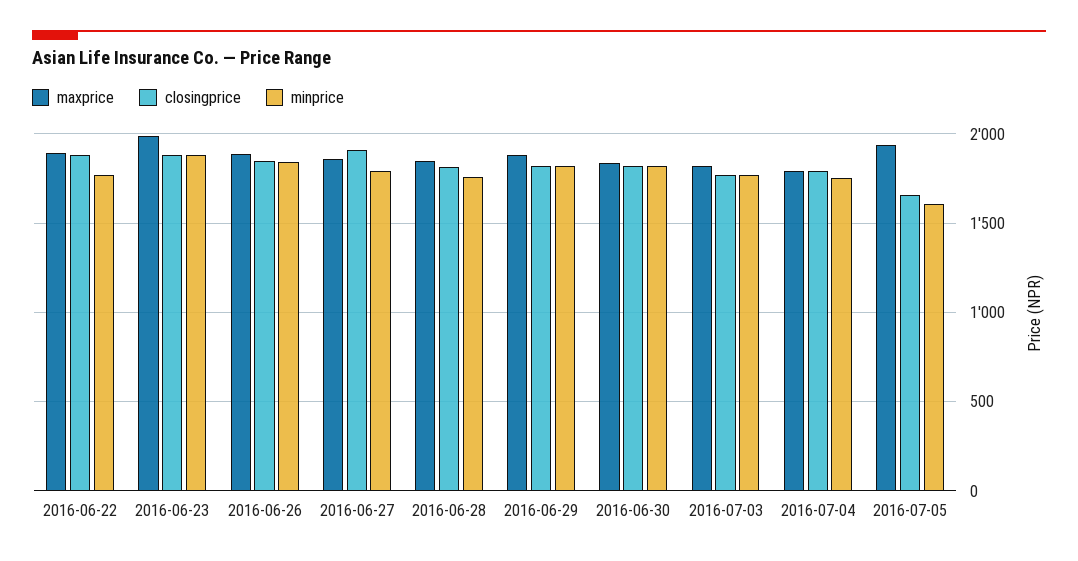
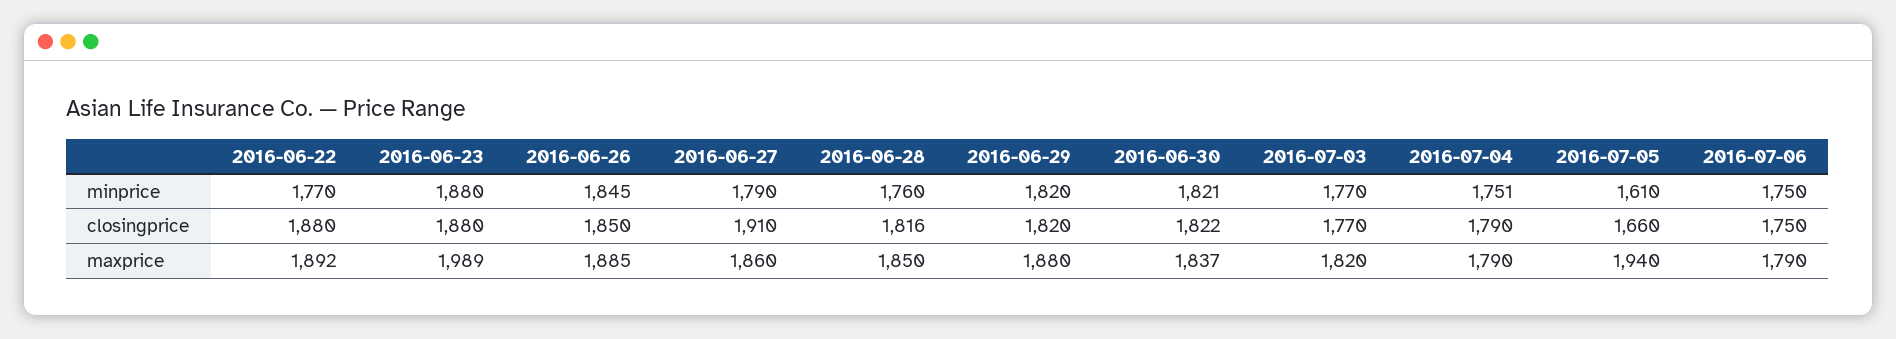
minprice, 2016-07-06: none -> 1750
closingprice, 2016-07-06: none -> 1750
maxprice, 2016-07-06: none -> 1790

